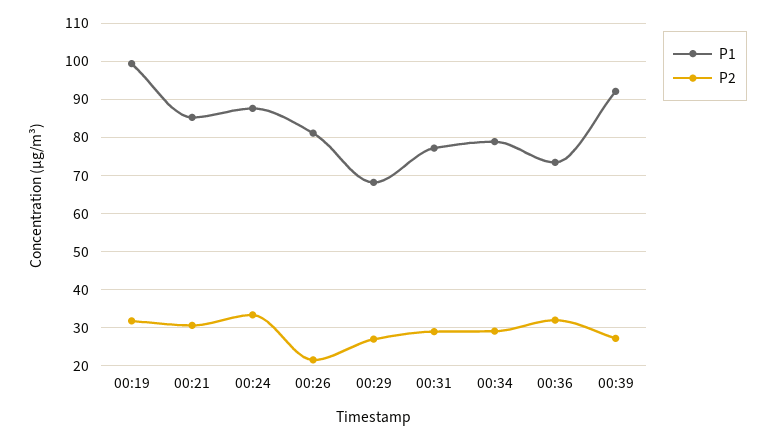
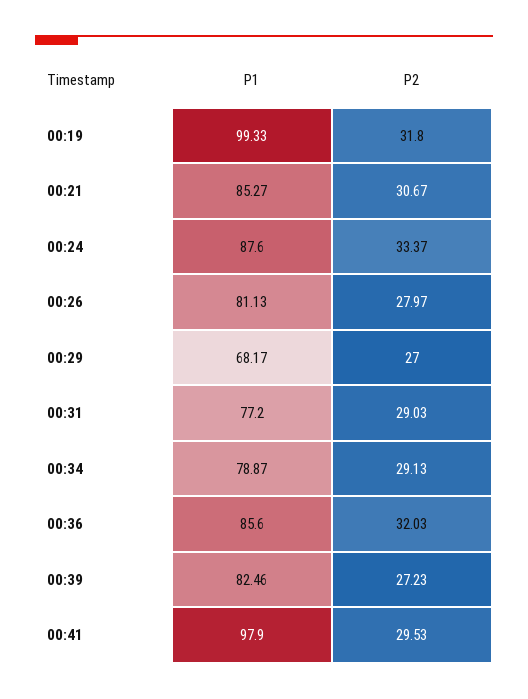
P2, 00:26: 22 -> 27.97
P1, 00:36: 74 -> 85.6
P1, 00:39: 92 -> 82.46
P1, 00:41: none -> 97.9
P2, 00:41: none -> 29.53

